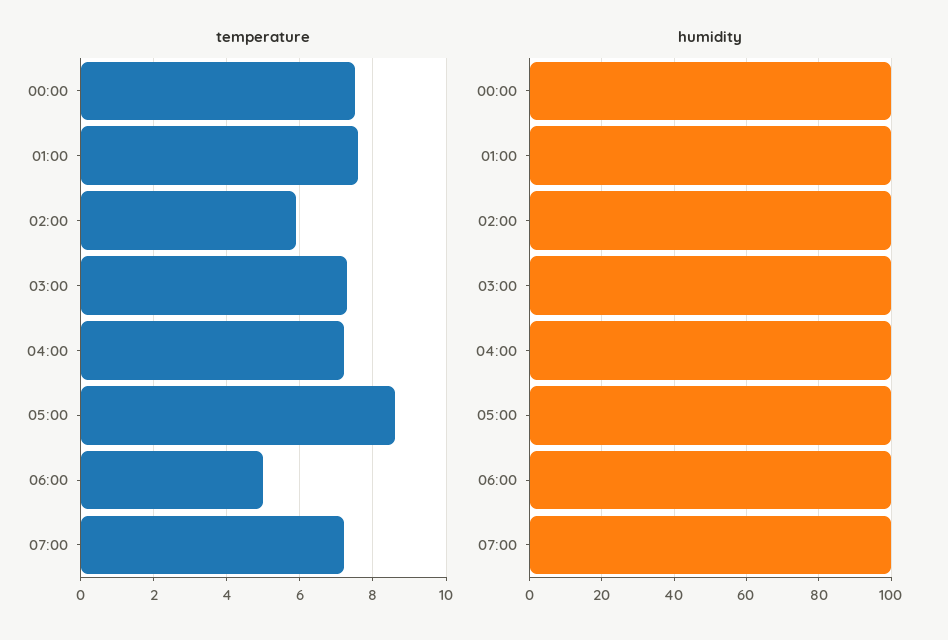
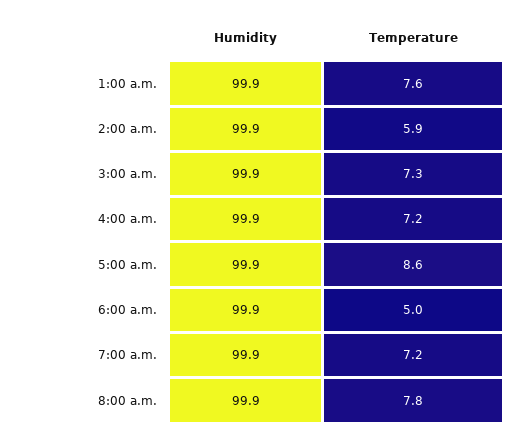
temperature, 00:00: 7.5 -> none
humidity, 00:00: 100 -> none
humidity, 8:00 a.m.: none -> 99.9
temperature, 8:00 a.m.: none -> 7.8

